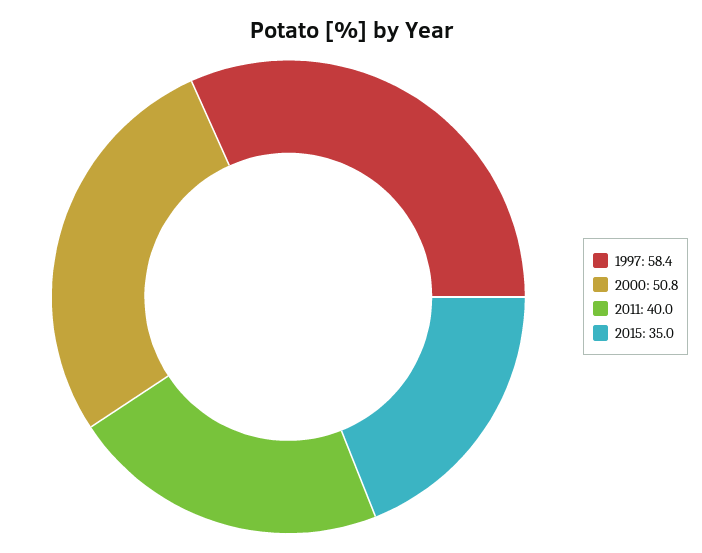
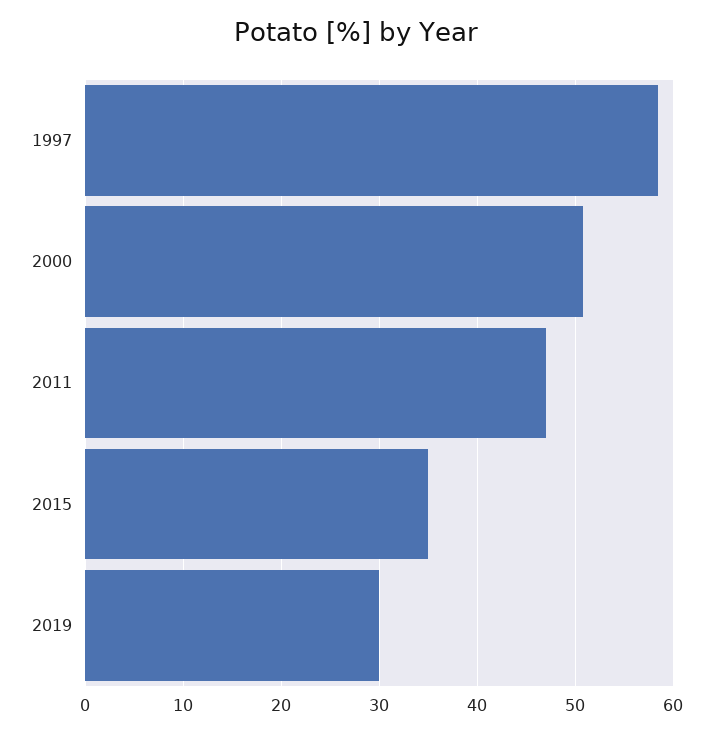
2011: 40 -> 47
2019: none -> 30

